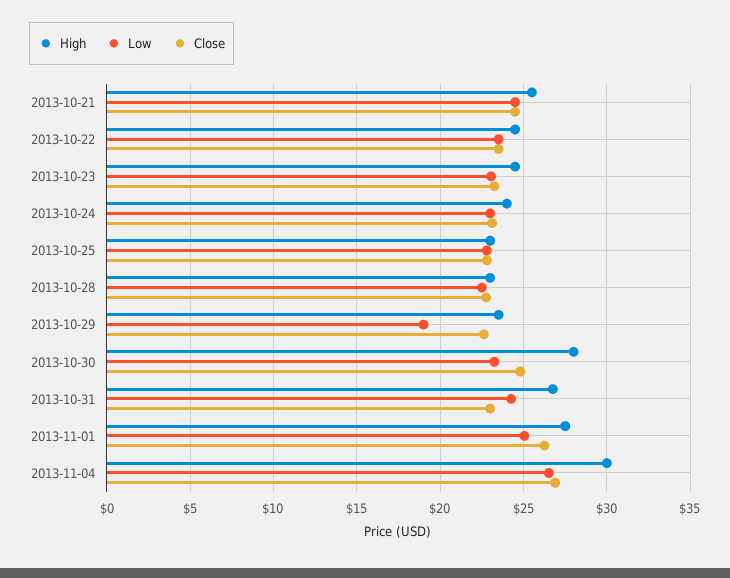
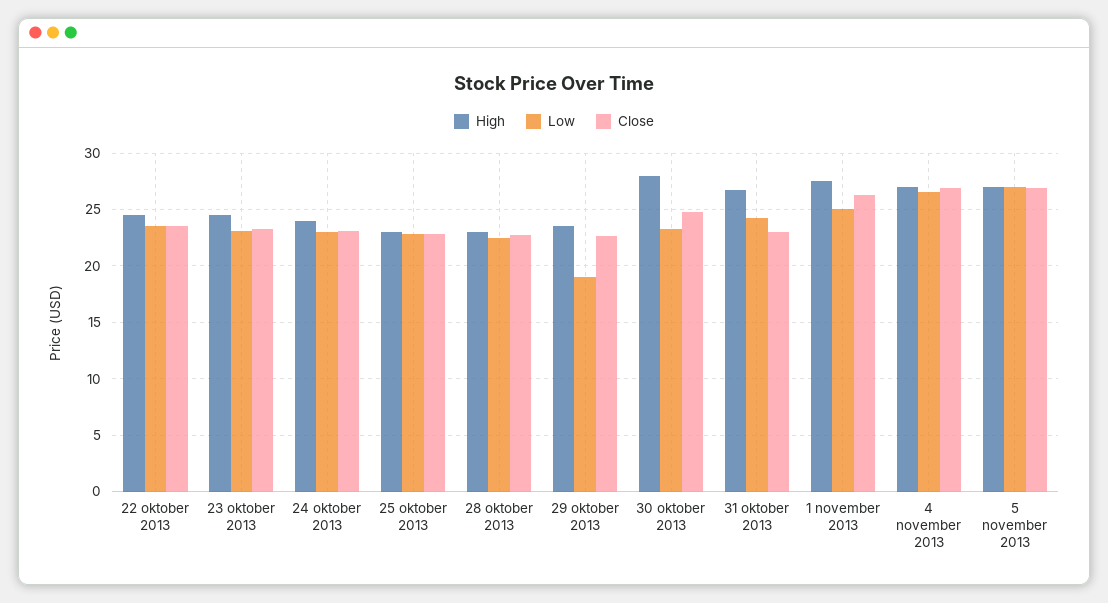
High, 2013-10-21: 25.5 -> none
Low, 2013-10-21: 24.5 -> none
Close, 2013-10-21: 24.5 -> none
High, 2013-11-04: 30 -> 27
High, 5 november 2013: none -> 27
Low, 5 november 2013: none -> 27
Close, 5 november 2013: none -> 27

